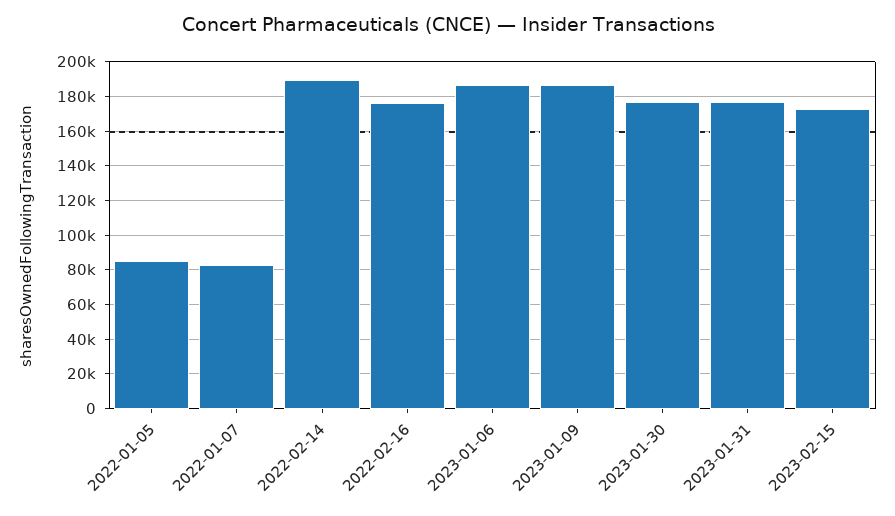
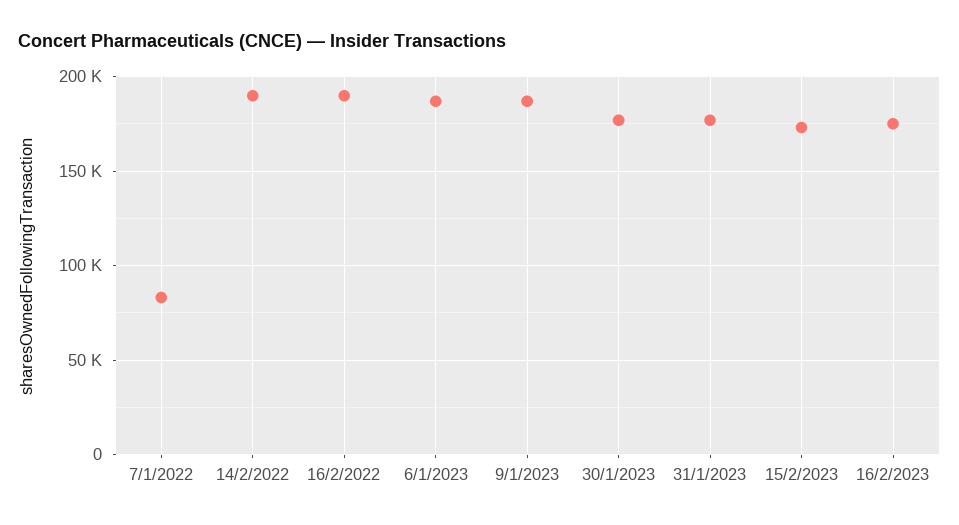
2022-01-05: 85000 -> none
2022-02-16: 175000 -> 190000
16/2/2023: none -> 175000

